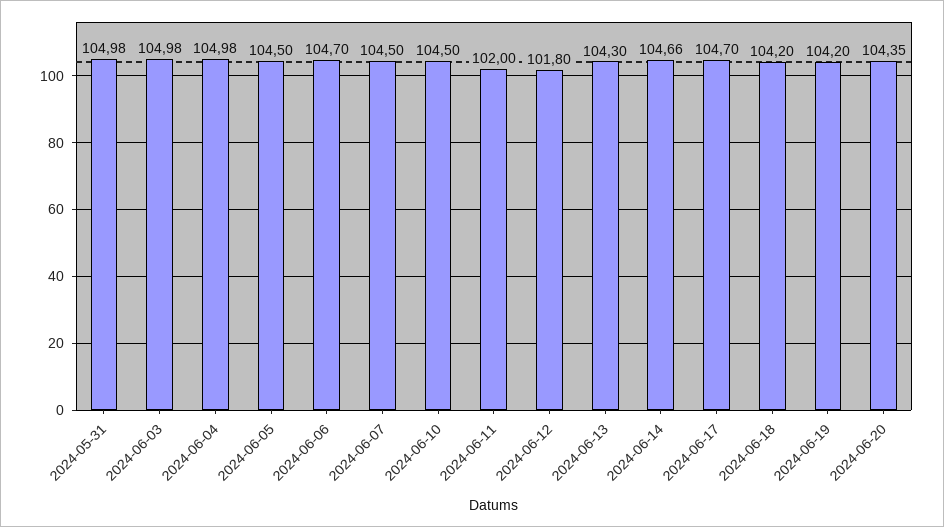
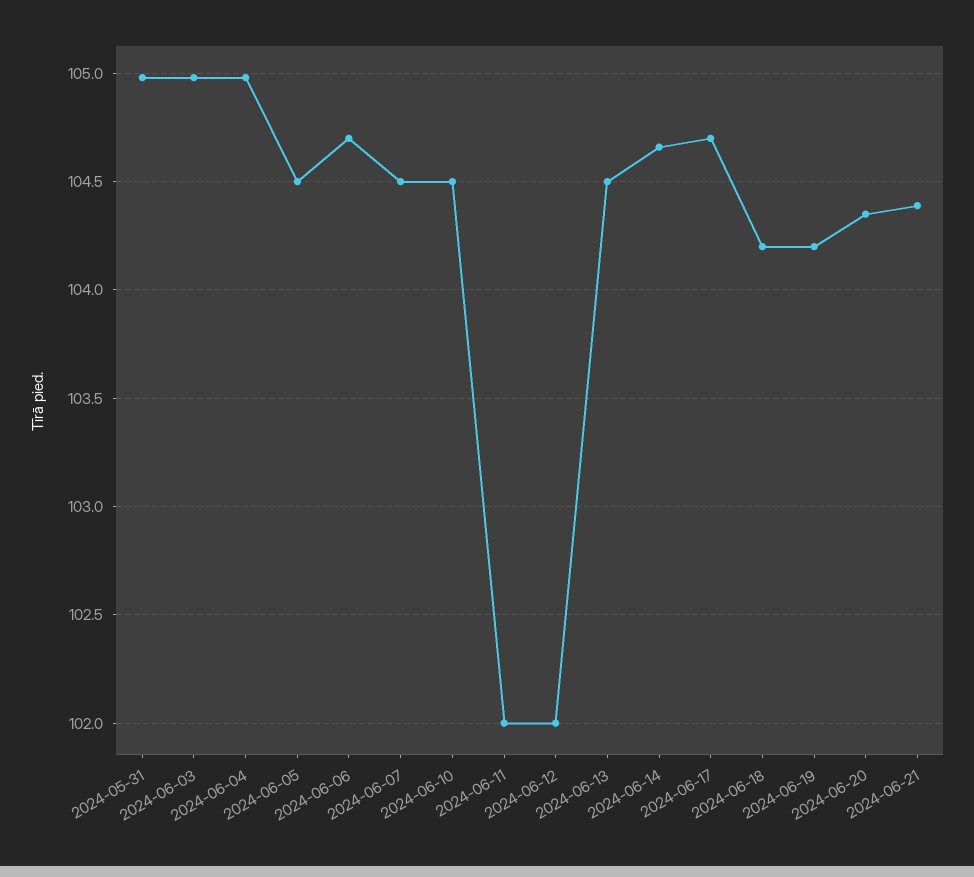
2024-06-12: 101.8 -> 102
2024-06-13: 104.3 -> 104.5
2024-06-21: none -> 104.4

